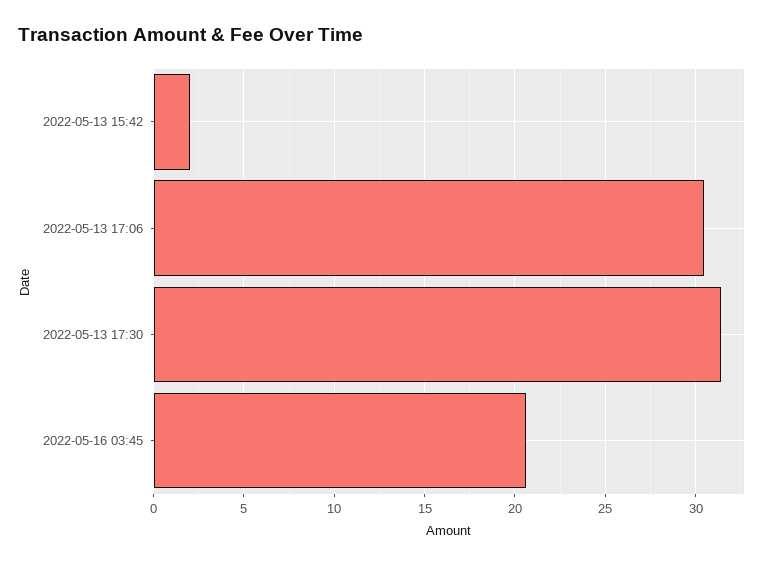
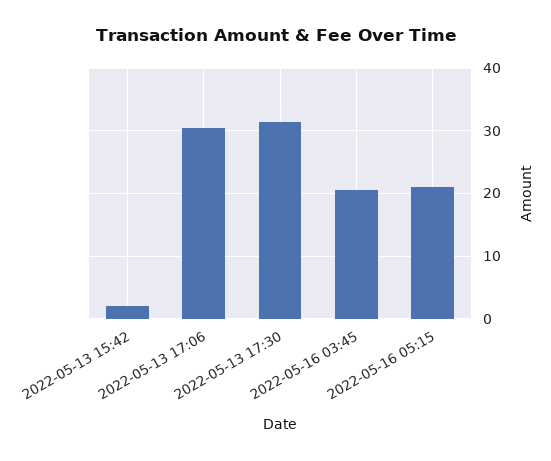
2022-05-16 05:15: none -> 21

